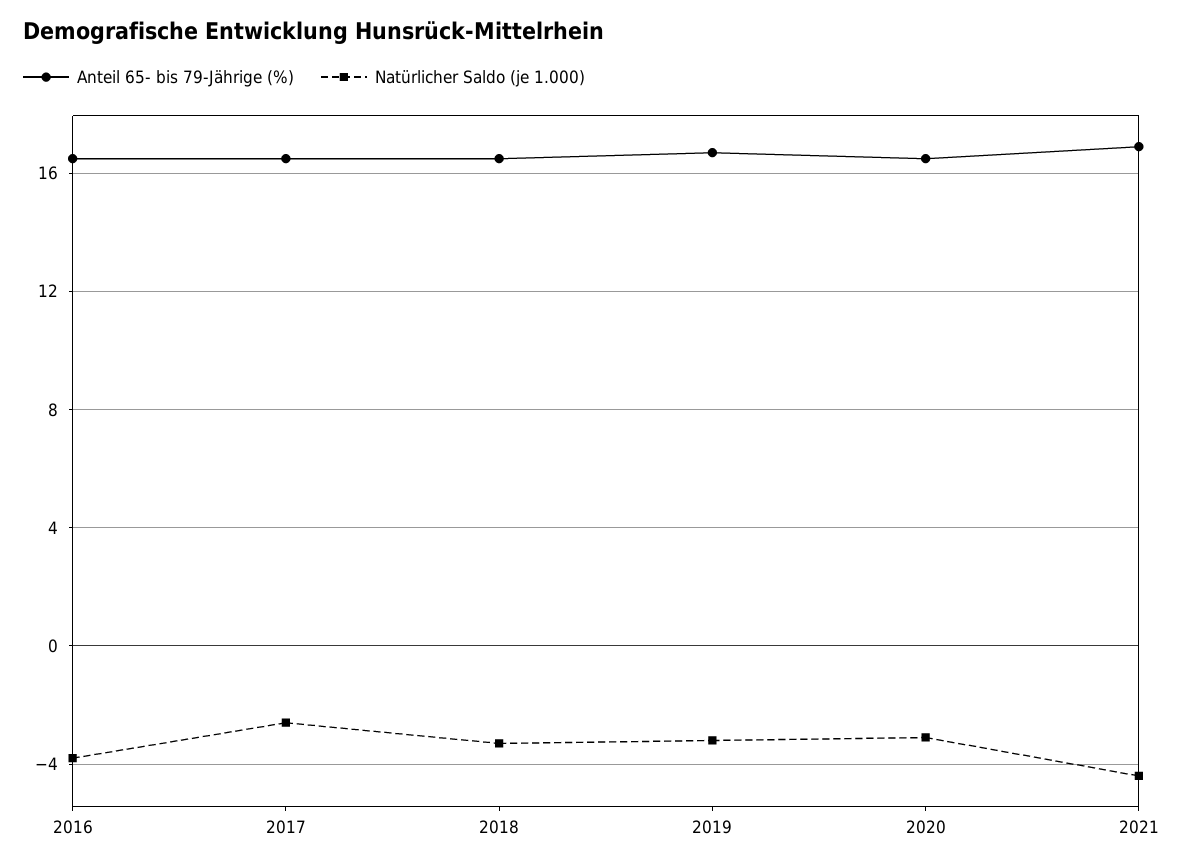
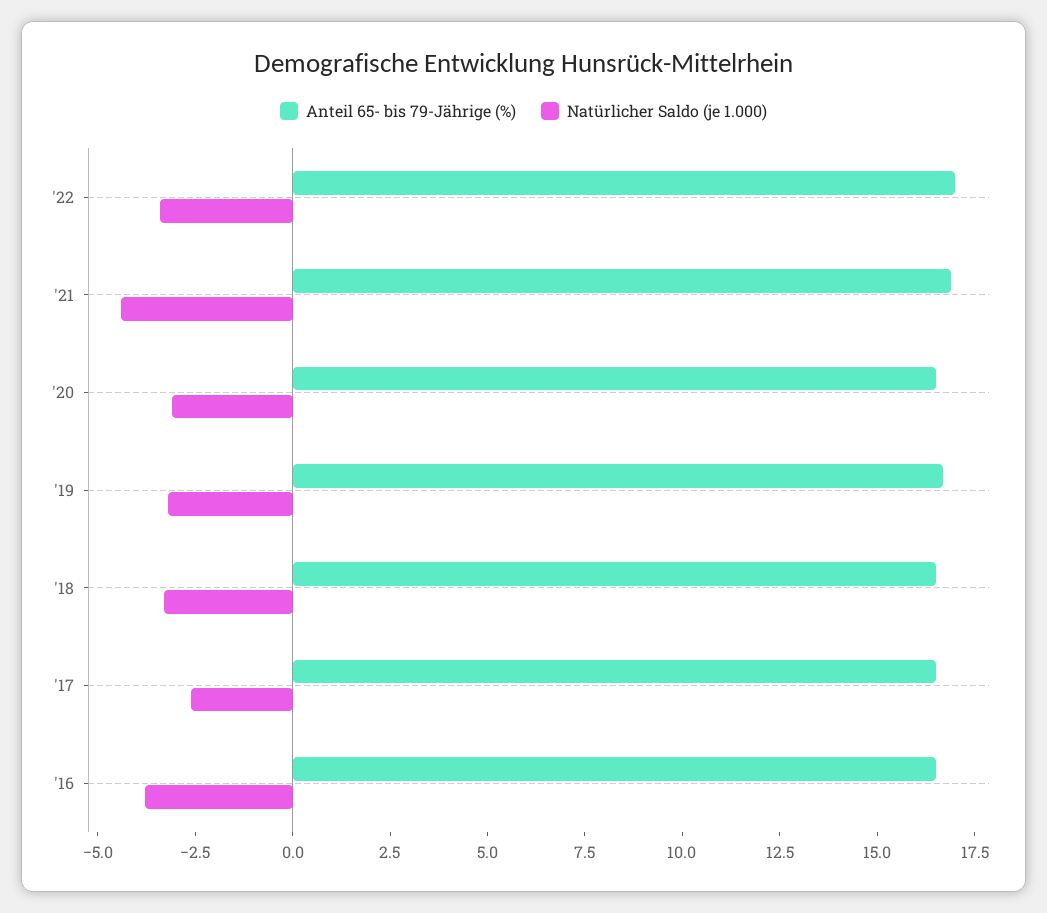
Anteil 65- bis 79-Jährige (%), '22: none -> 17
Natürlicher Saldo (je 1.000), '22: none -> -3.5

